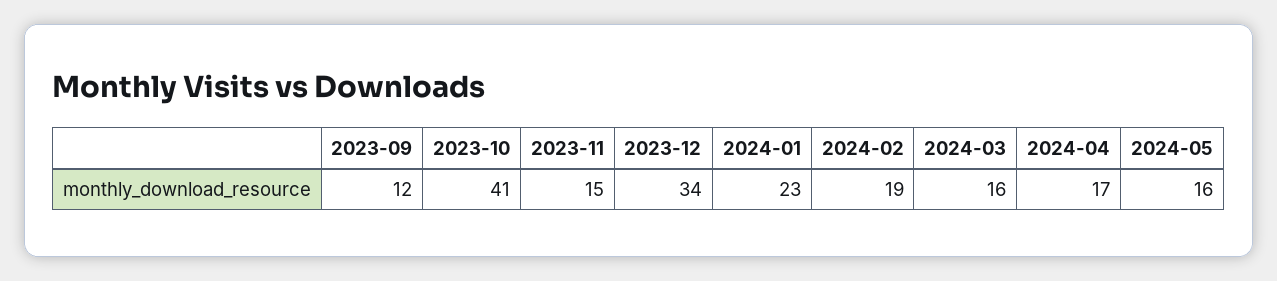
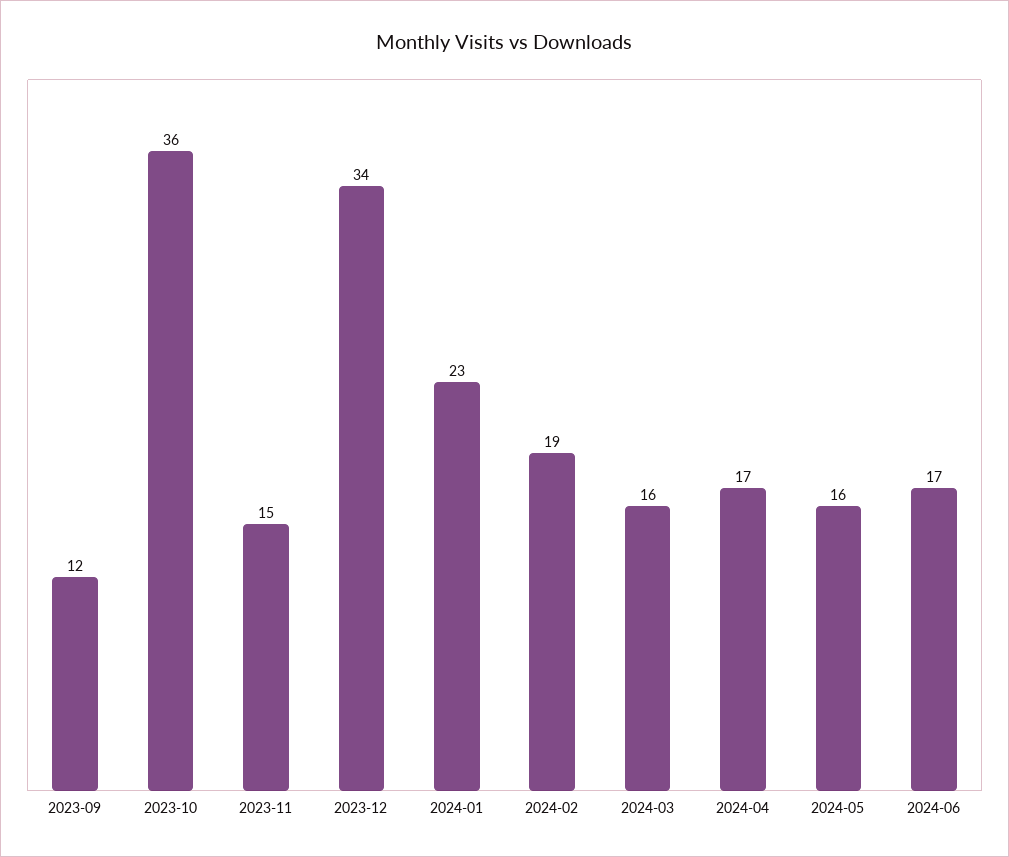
2023-10: 41 -> 36
2024-06: none -> 17

